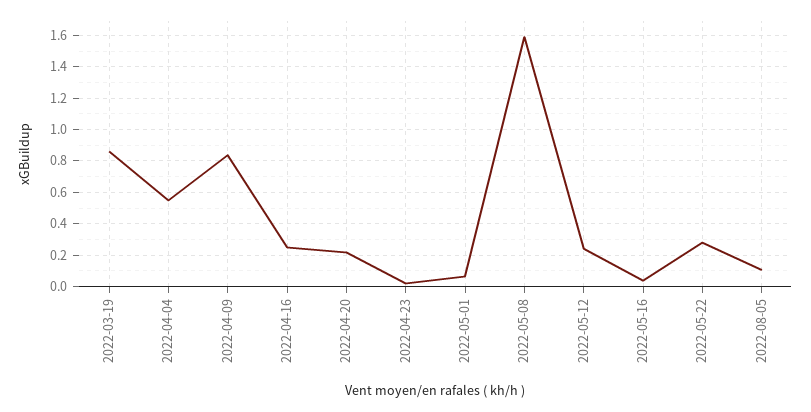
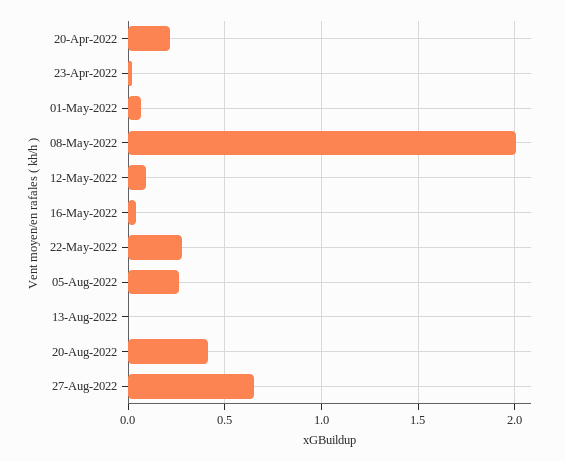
2022-03-19: 0.85 -> none
2022-04-04: 0.55 -> none
2022-04-09: 0.85 -> none
2022-04-16: 0.25 -> none
2022-05-08: 1.6 -> 2
2022-05-12: 0.25 -> 0.1
2022-08-05: 0.1 -> 0.25
13-Aug-2022: none -> 0
20-Aug-2022: none -> 0.4
27-Aug-2022: none -> 0.65

